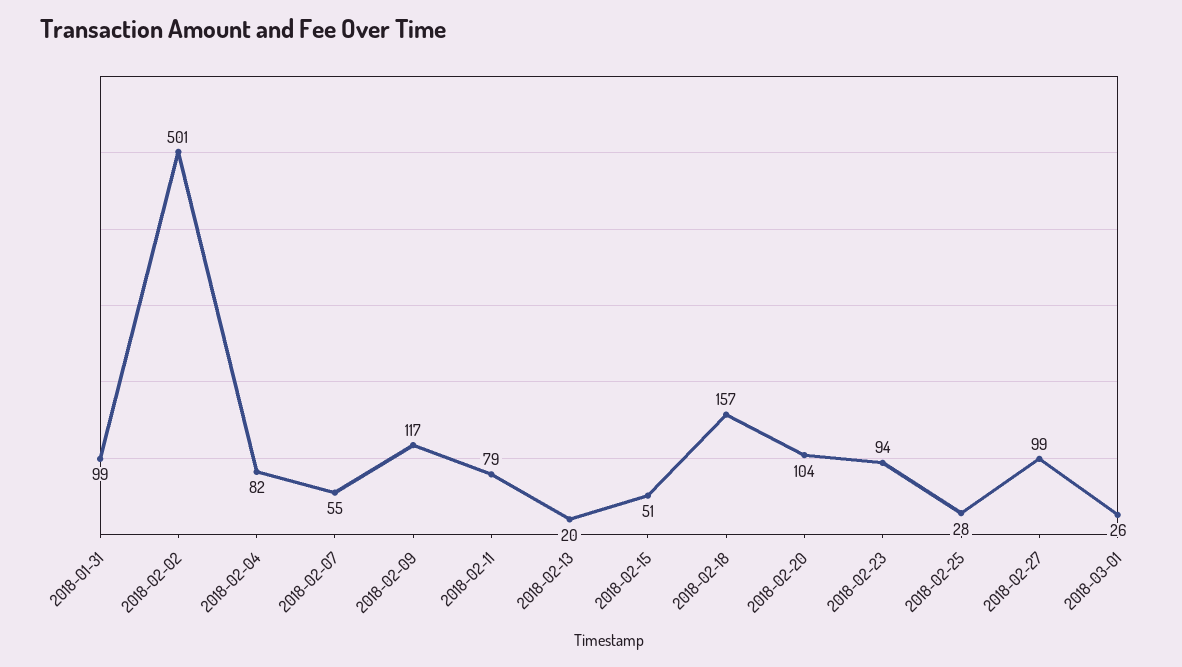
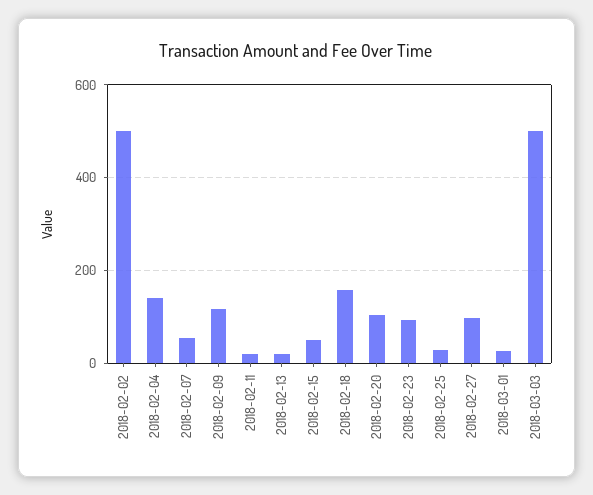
2018-01-31: 99 -> none
2018-02-04: 82 -> 140
2018-02-11: 79 -> 20
2018-03-03: none -> 500

